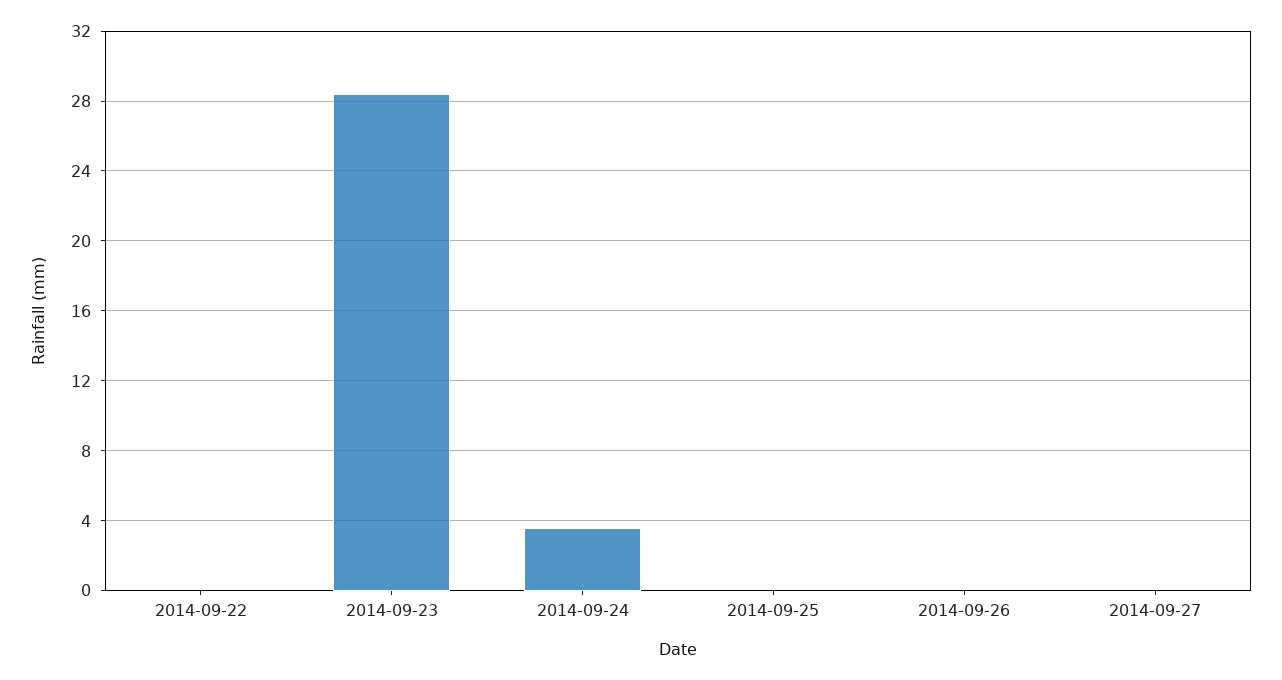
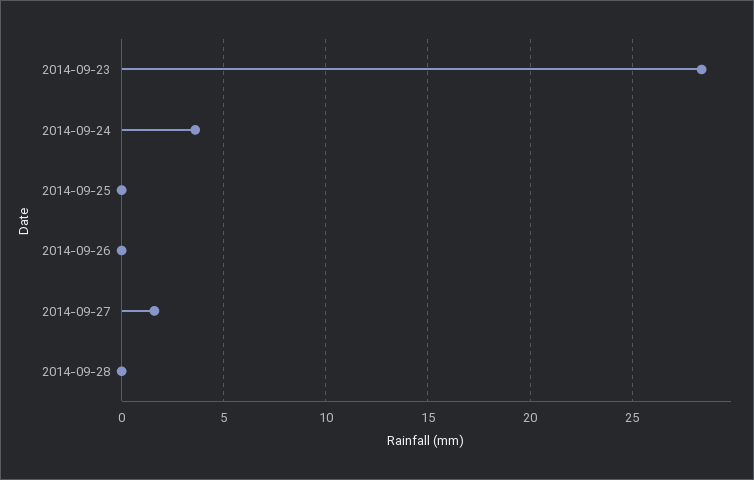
2014-09-22: 0 -> none
2014-09-27: 0 -> 1.5
2014-09-28: none -> 0

